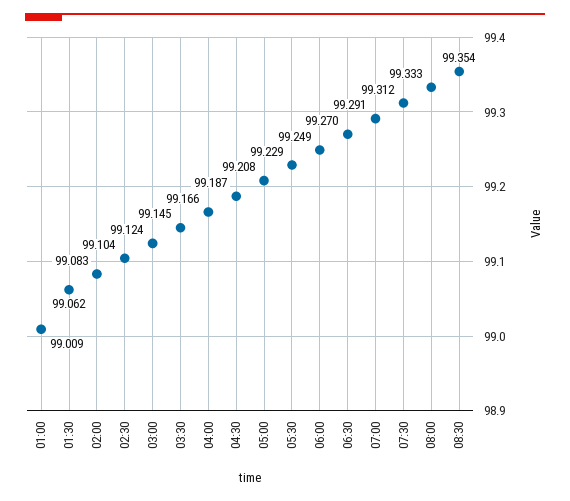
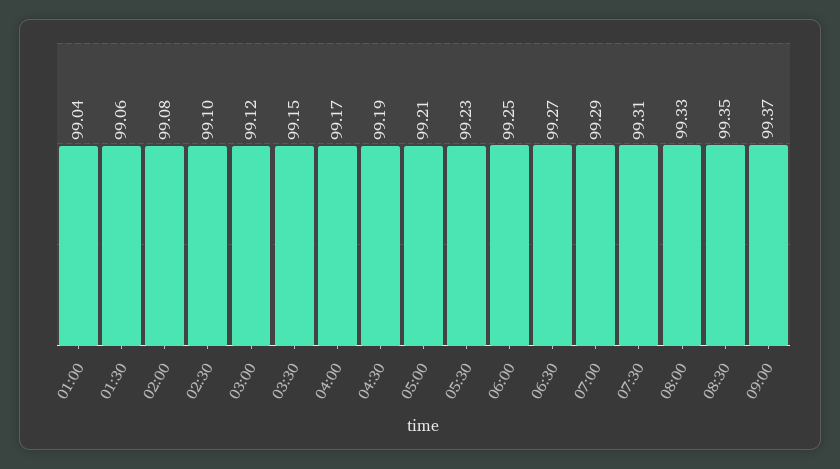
01:00: 99.009 -> 99.04
09:00: none -> 99.37

